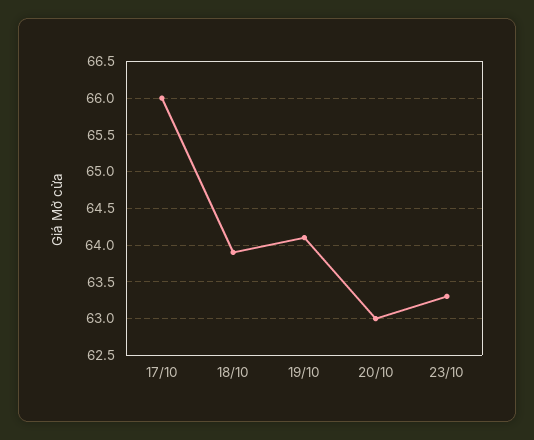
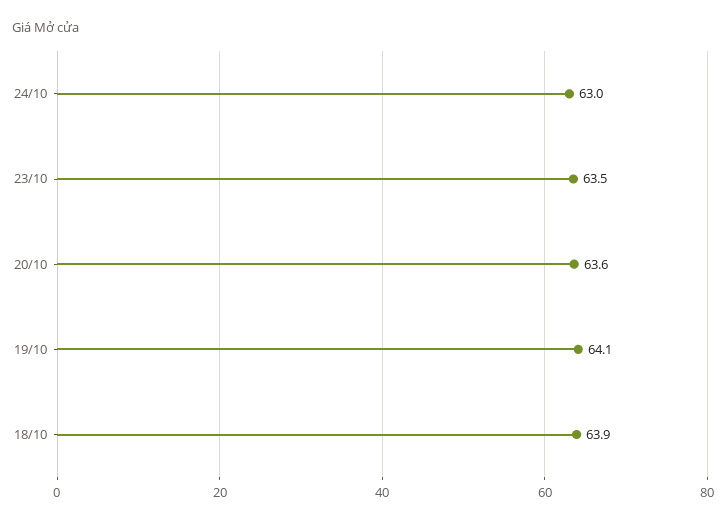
17/10: 66 -> none
20/10: 63 -> 63.6
23/10: 63.3 -> 63.5
24/10: none -> 63

